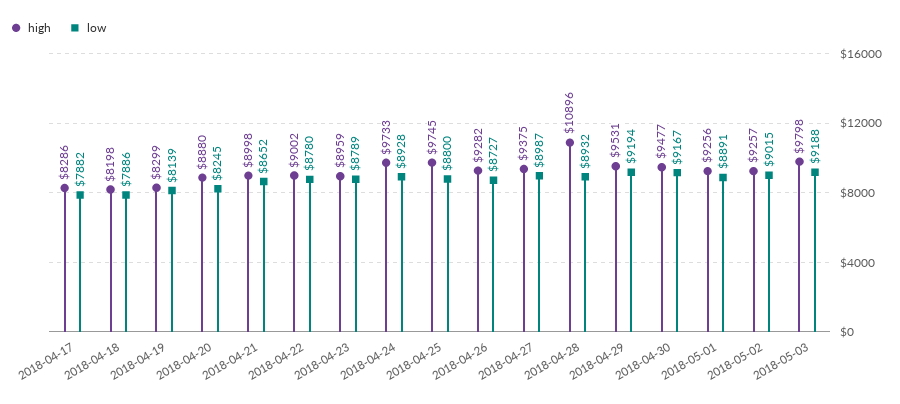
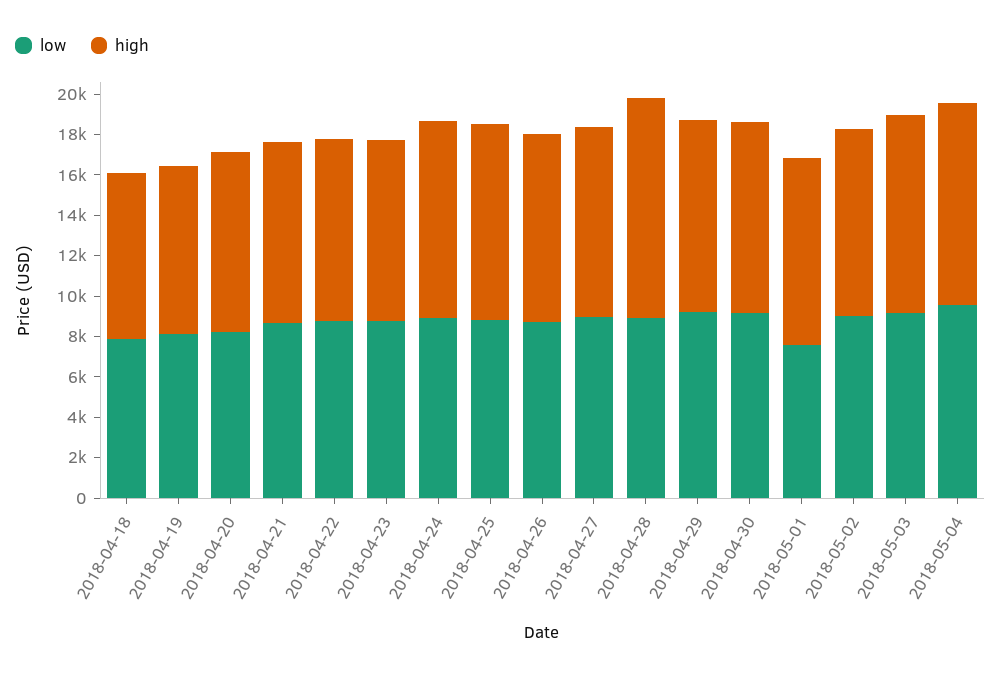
high, 2018-04-17: 8286 -> none
low, 2018-04-17: 7882 -> none
low, 2018-05-01: 8891 -> 7500
low, 2018-05-04: none -> 9500
high, 2018-05-04: none -> 10000

